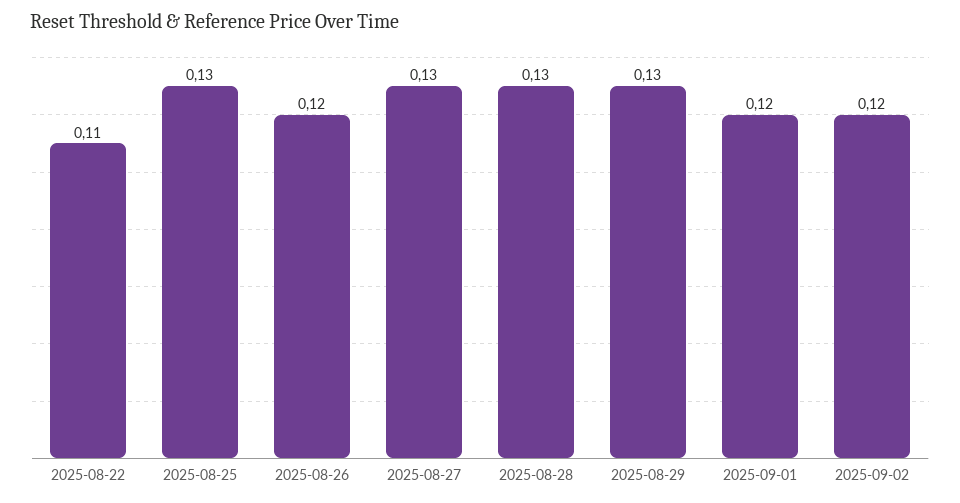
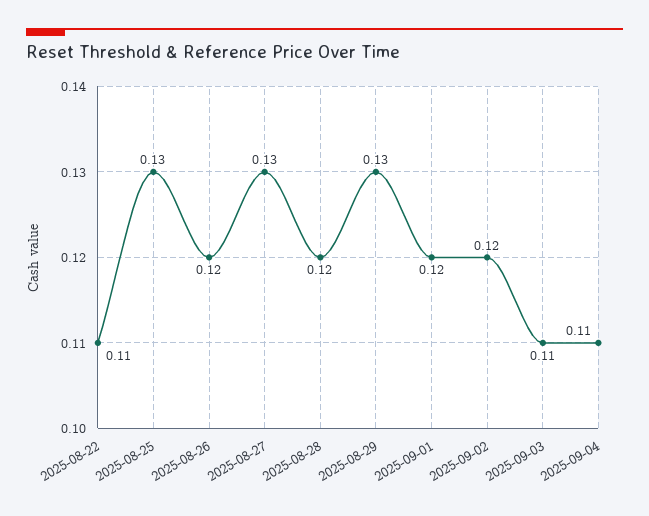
2025-08-28: 0.13 -> 0.12
2025-09-03: none -> 0.11
2025-09-04: none -> 0.11

